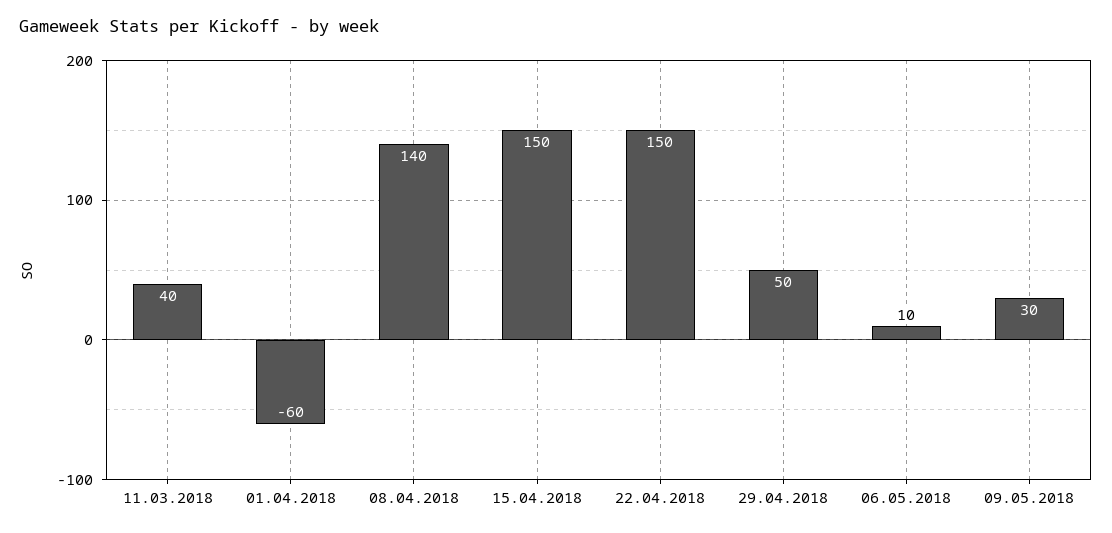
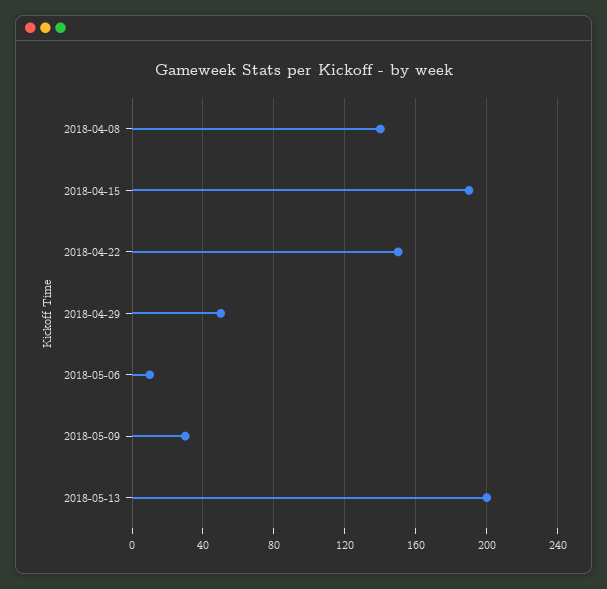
11.03.2018: 40 -> none
01.04.2018: -60 -> none
15.04.2018: 150 -> 190
2018-05-13: none -> 200

